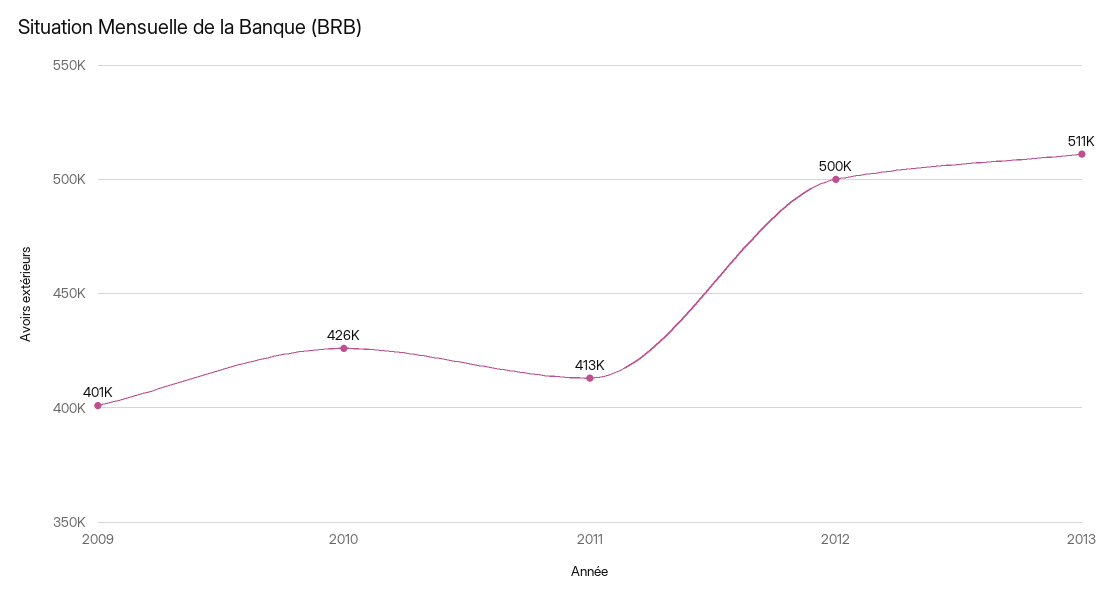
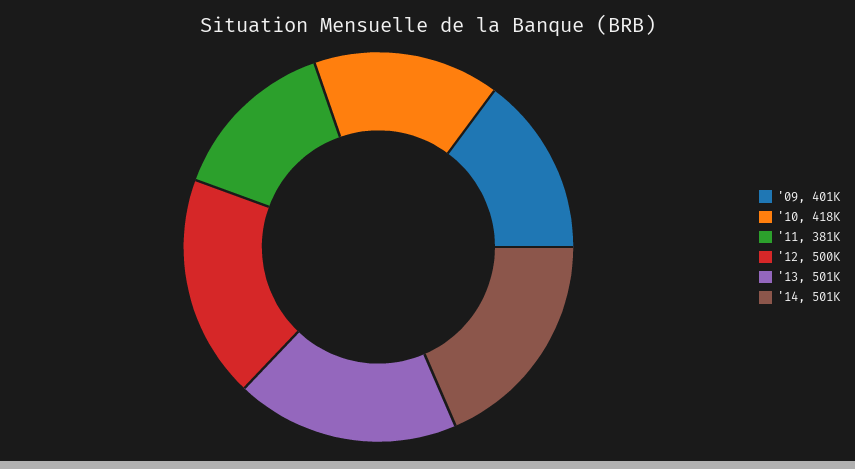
2010: 426000 -> 418000
2011: 413000 -> 381000
2013: 511000 -> 501000
'14: none -> 501000

